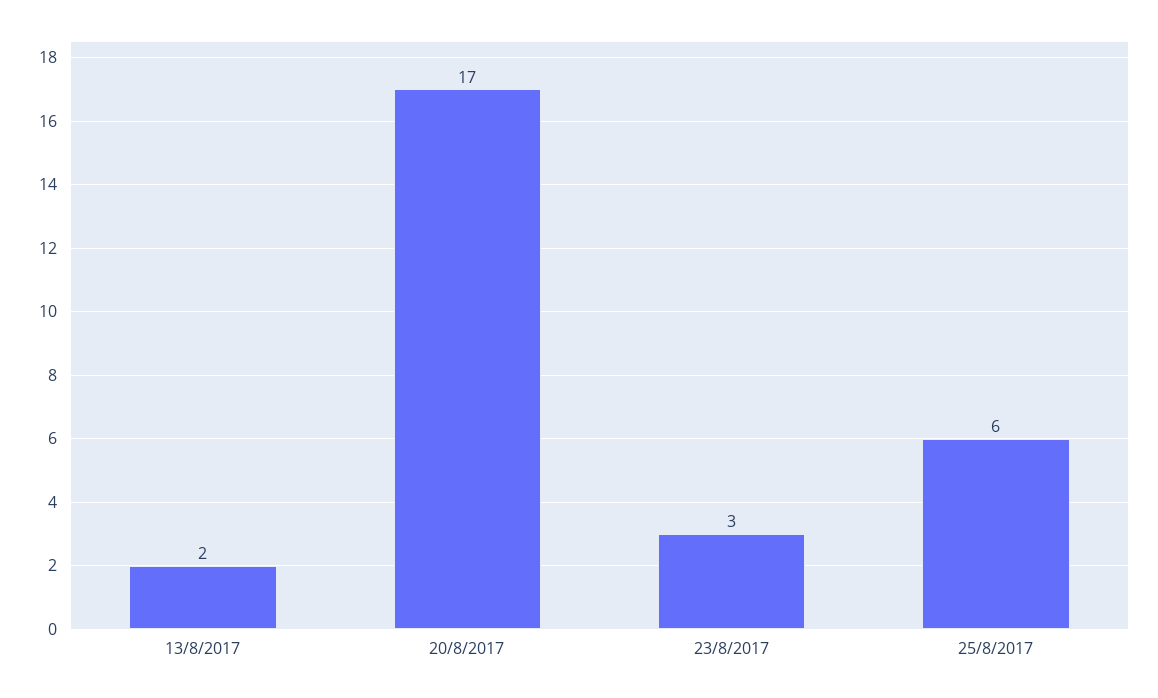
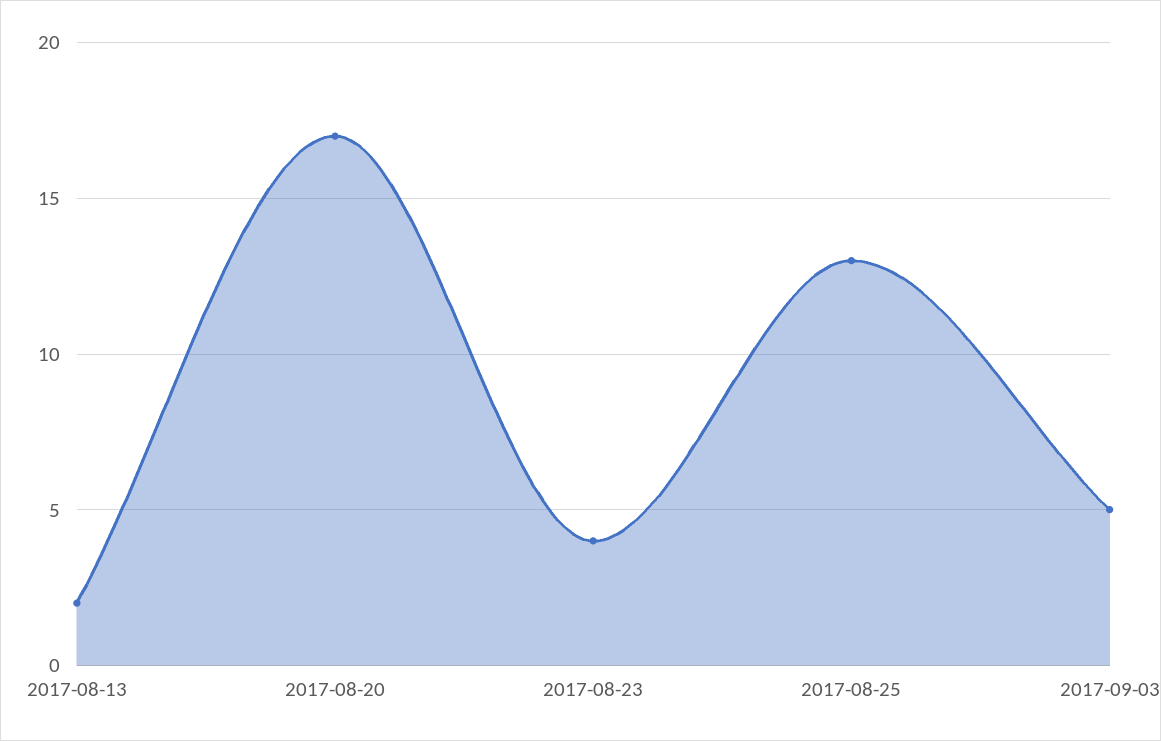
23/8/2017: 3 -> 4
25/8/2017: 6 -> 13
2017-09-03: none -> 5

